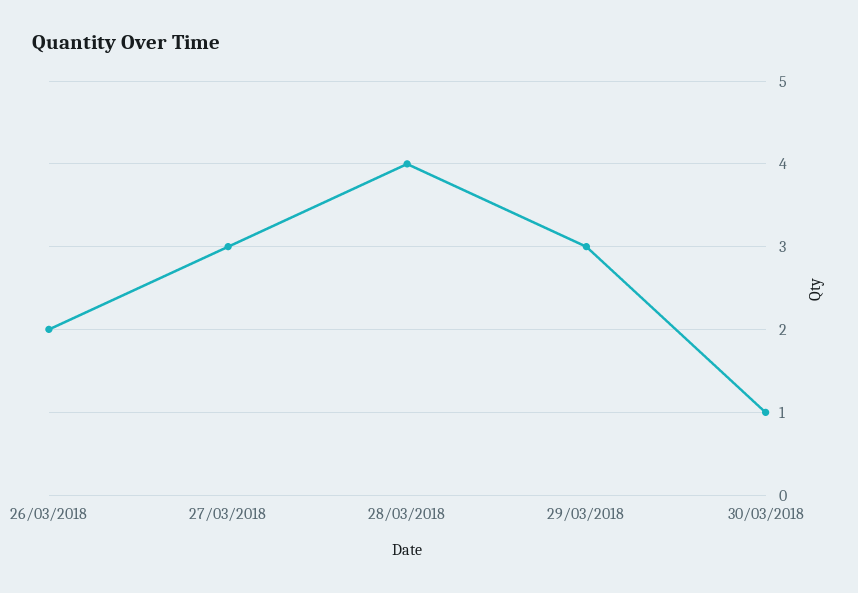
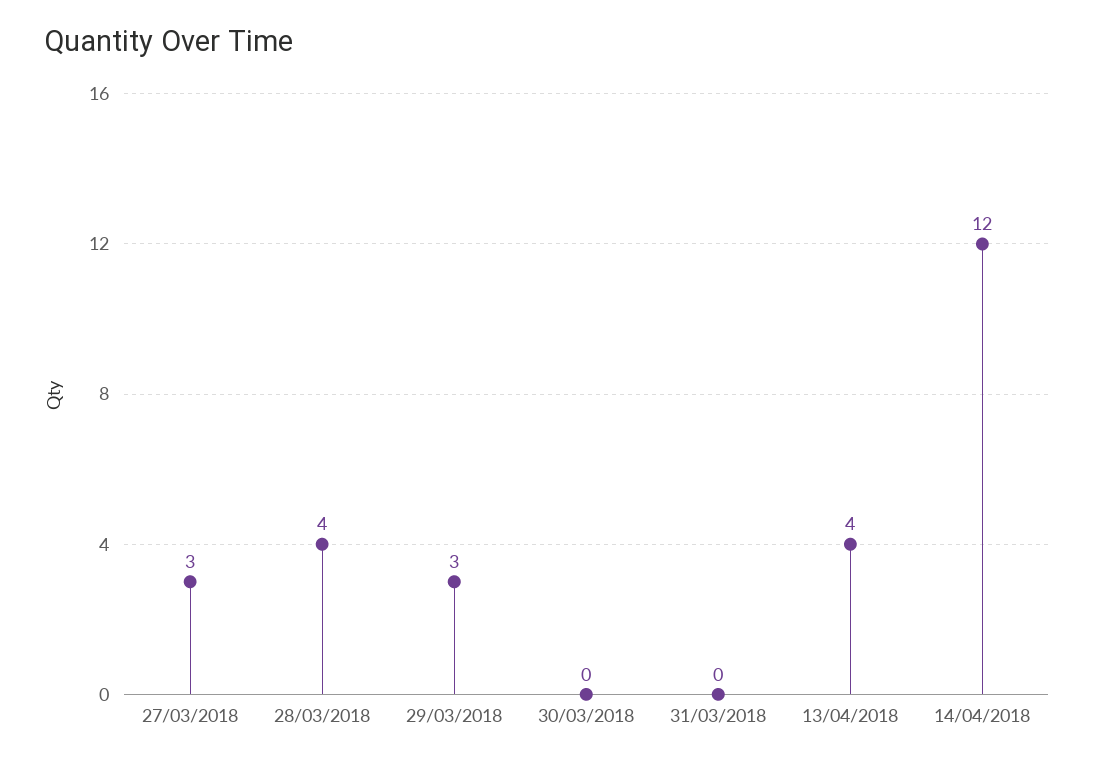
26/03/2018: 2 -> none
30/03/2018: 1 -> 0
31/03/2018: none -> 0
13/04/2018: none -> 4
14/04/2018: none -> 12

